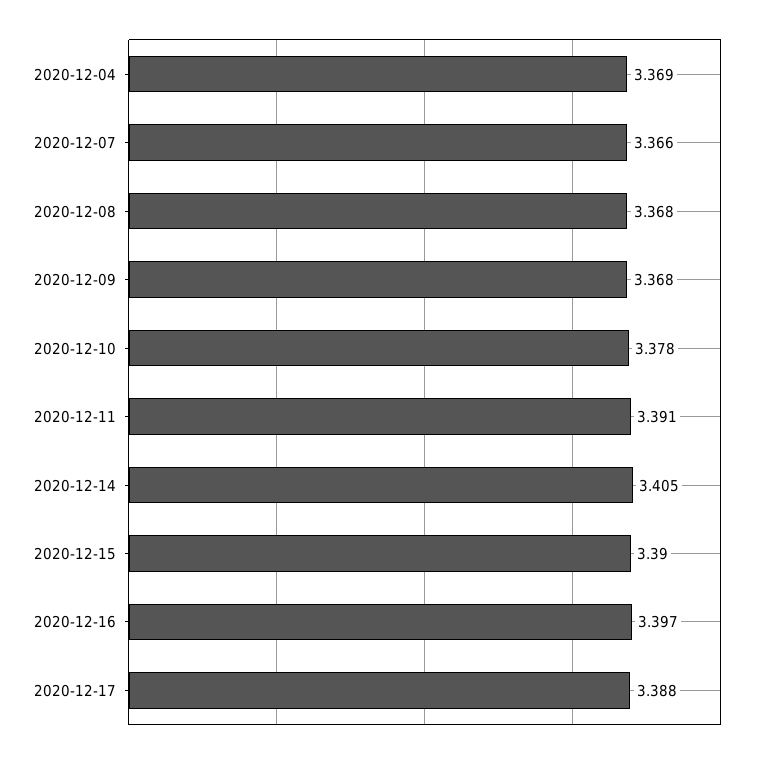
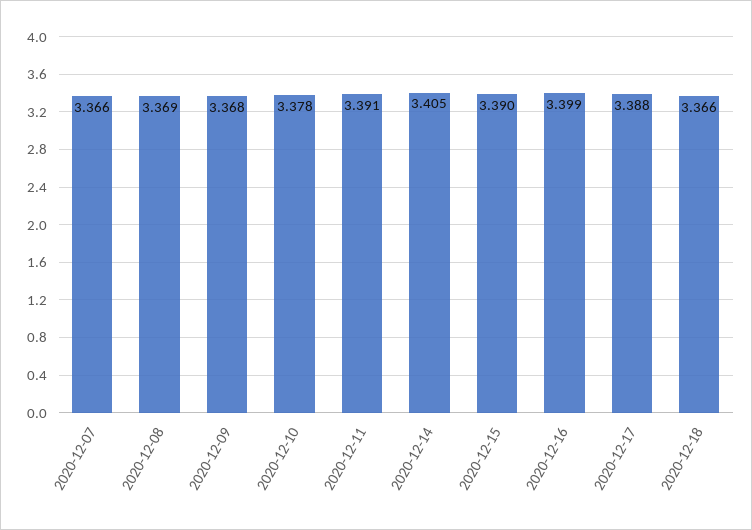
2020-12-04: 3.369 -> none
2020-12-08: 3.368 -> 3.369
2020-12-16: 3.397 -> 3.399
2020-12-18: none -> 3.366

